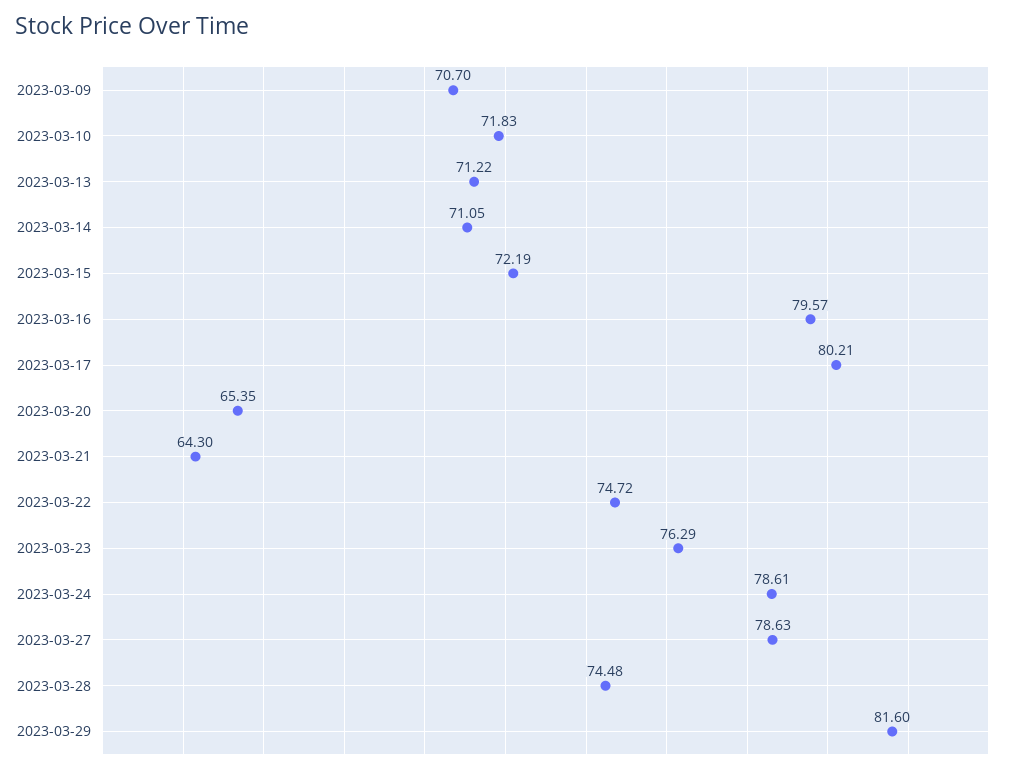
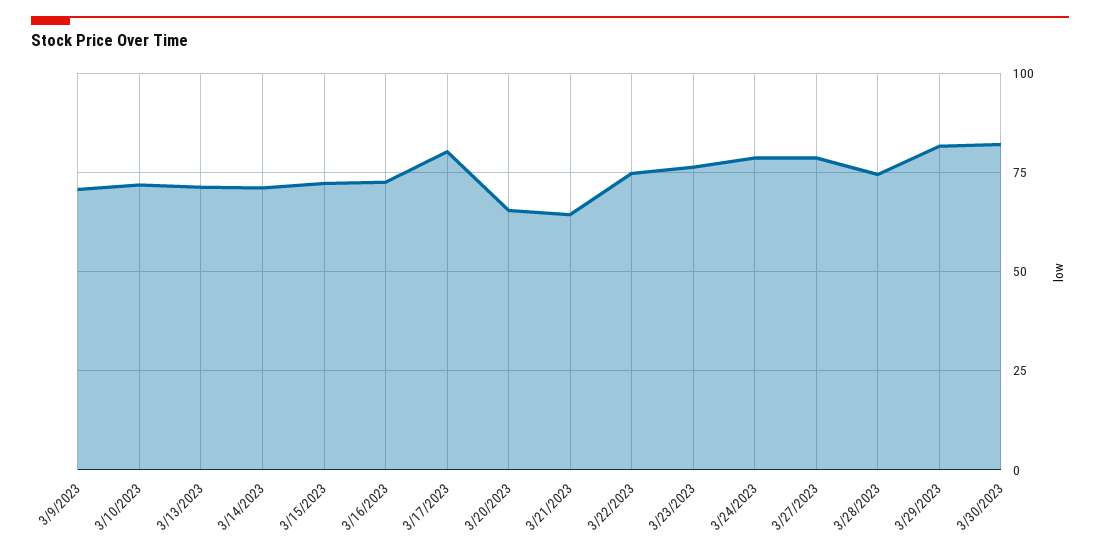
2023-03-16: 79.57 -> 72.5
3/30/2023: none -> 82.5

